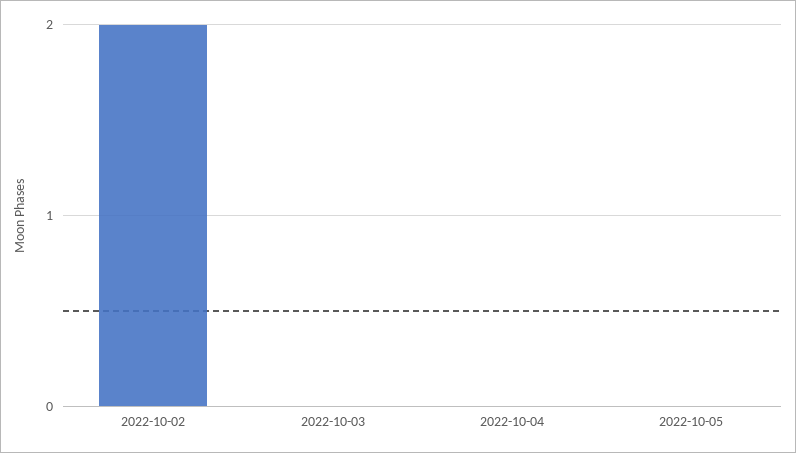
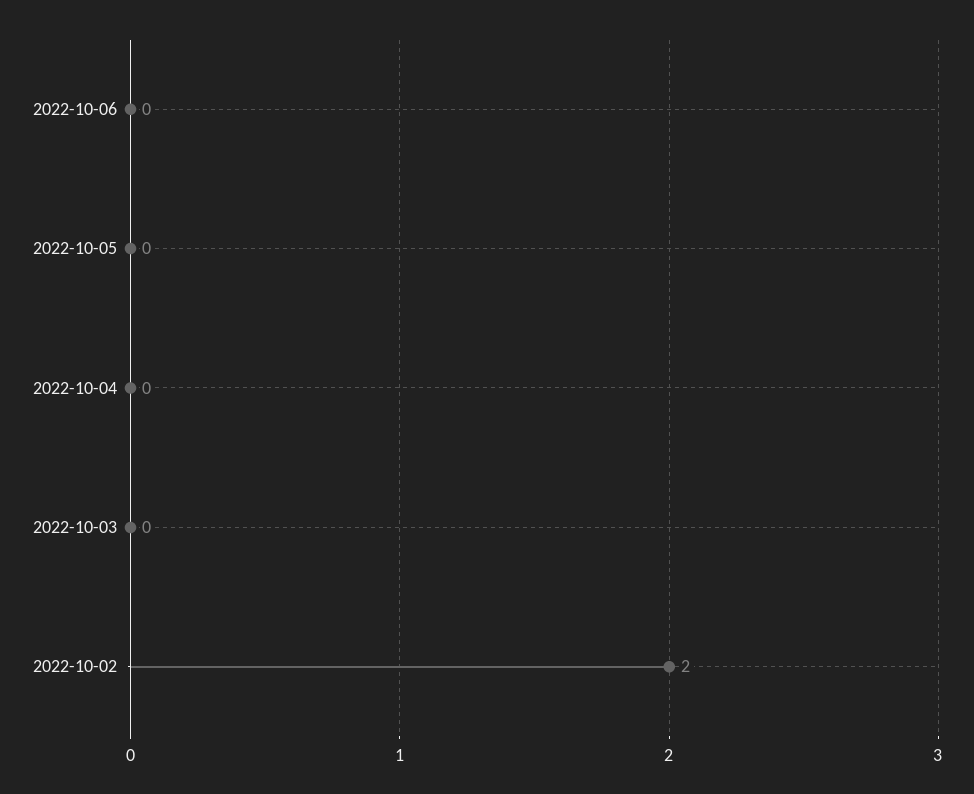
2022-10-06: none -> 0

